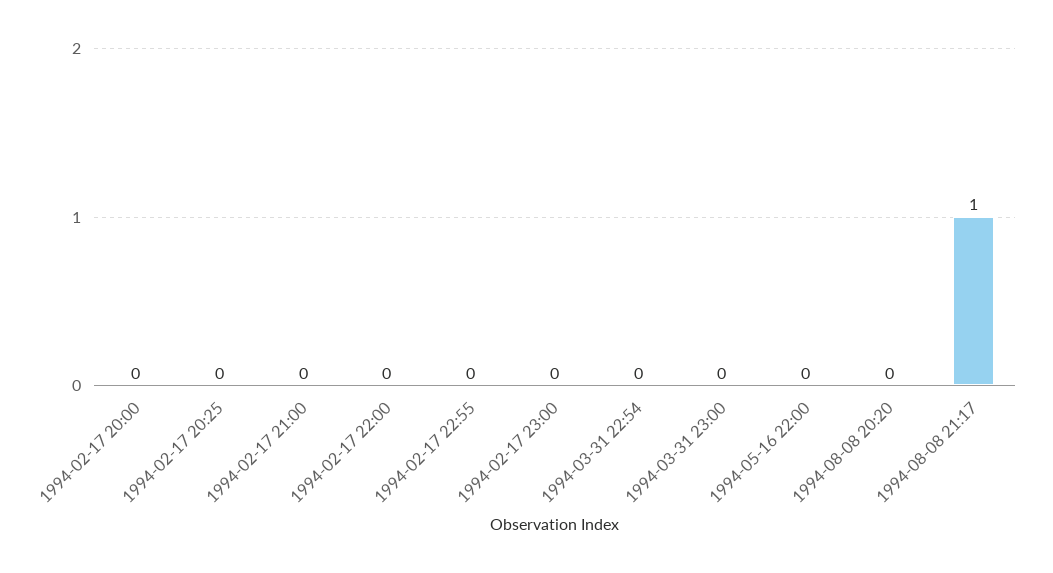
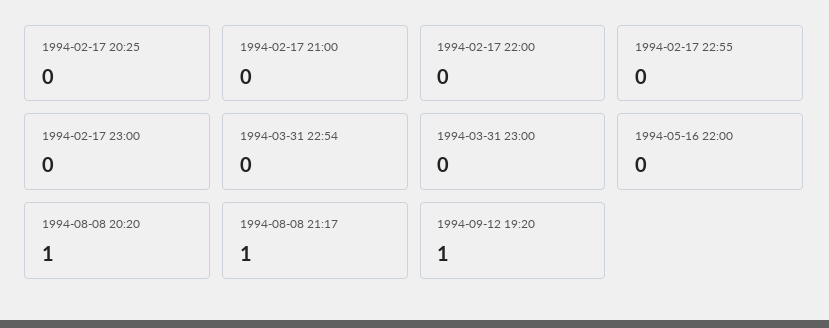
1994-02-17 20:00: 0 -> none
1994-08-08 20:20: 0 -> 1
1994-09-12 19:20: none -> 1

